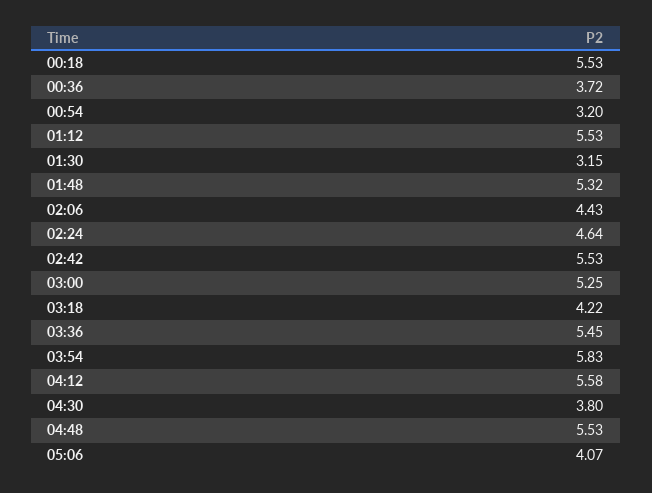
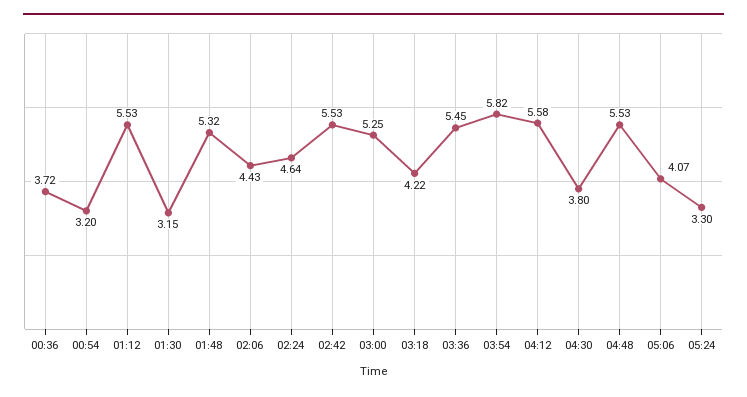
00:18: 5.53 -> none
03:54: 5.83 -> 5.82
05:24: none -> 3.3

